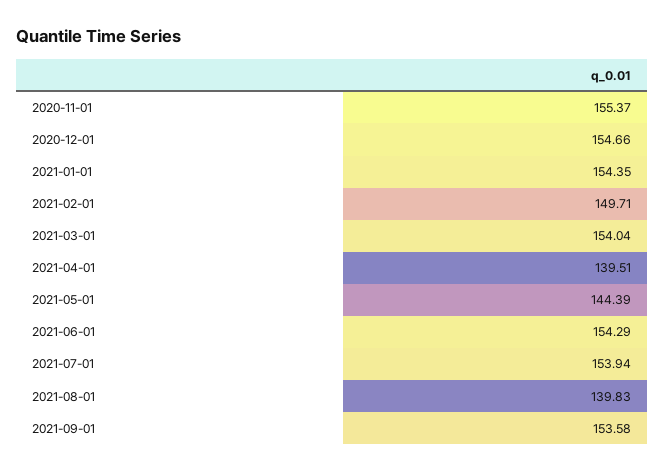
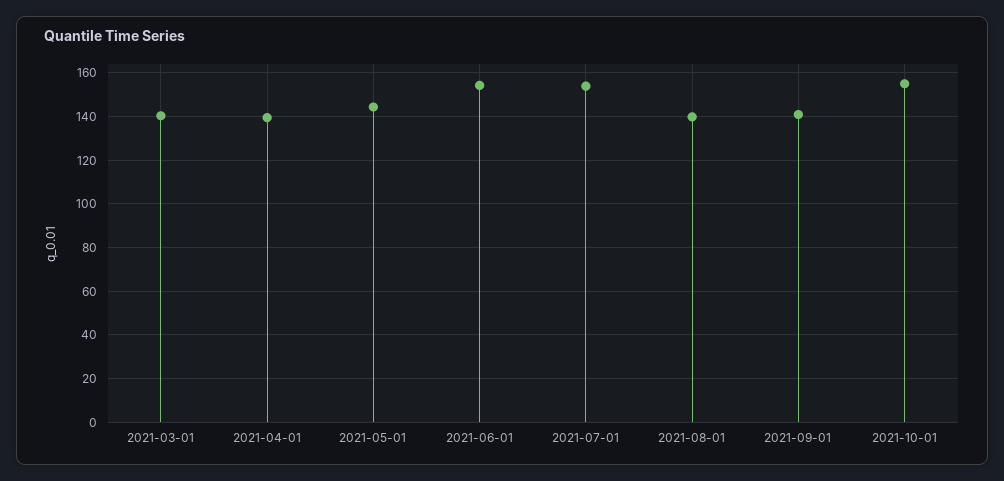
2020-11-01: 155.37 -> none
2020-12-01: 154.66 -> none
2021-01-01: 154.35 -> none
2021-02-01: 149.71 -> none
2021-03-01: 154.04 -> 140
2021-09-01: 153.58 -> 140
2021-10-01: none -> 155

